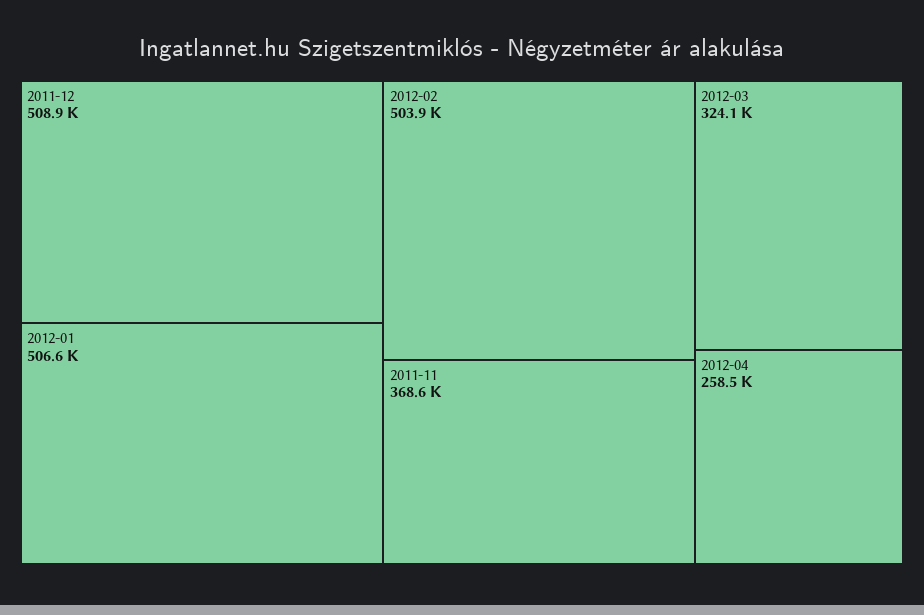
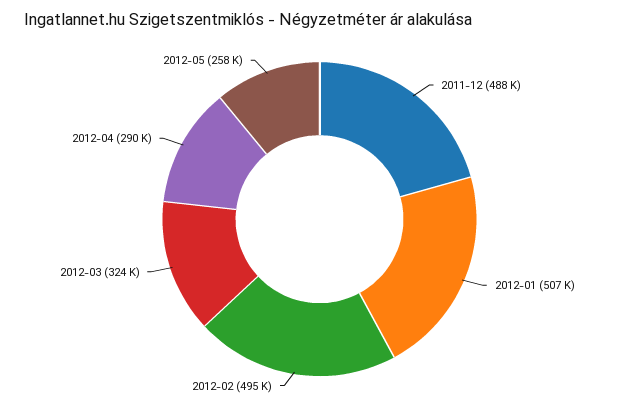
2011-12: 508900 -> 488000
2012-02: 503900 -> 495000
2011-11: 368600 -> none
2012-04: 258500 -> 290000
2012-05: none -> 258000

